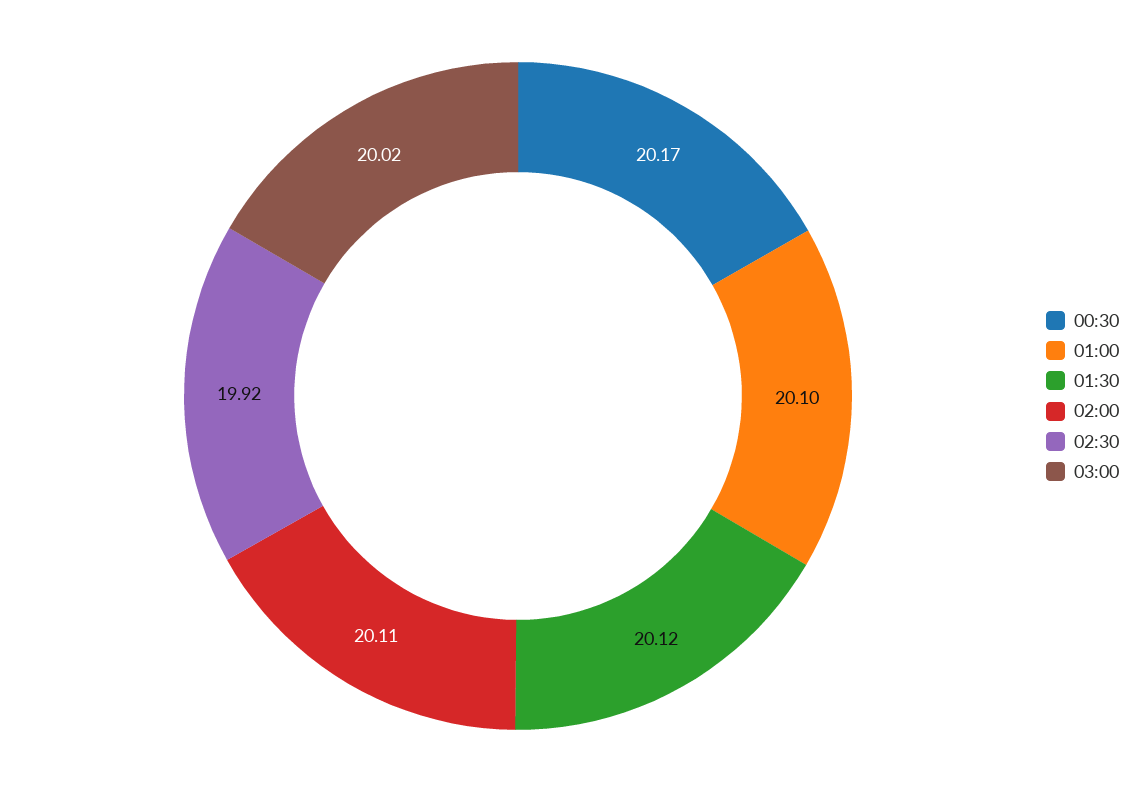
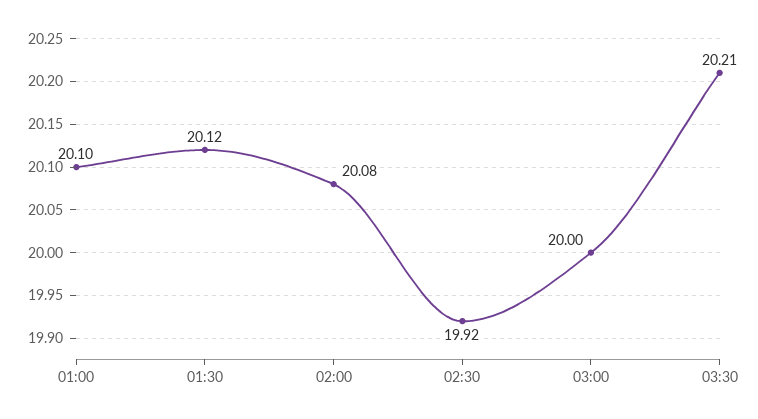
00:30: 20.17 -> none
02:00: 20.11 -> 20.08
03:00: 20.02 -> 20
03:30: none -> 20.21

